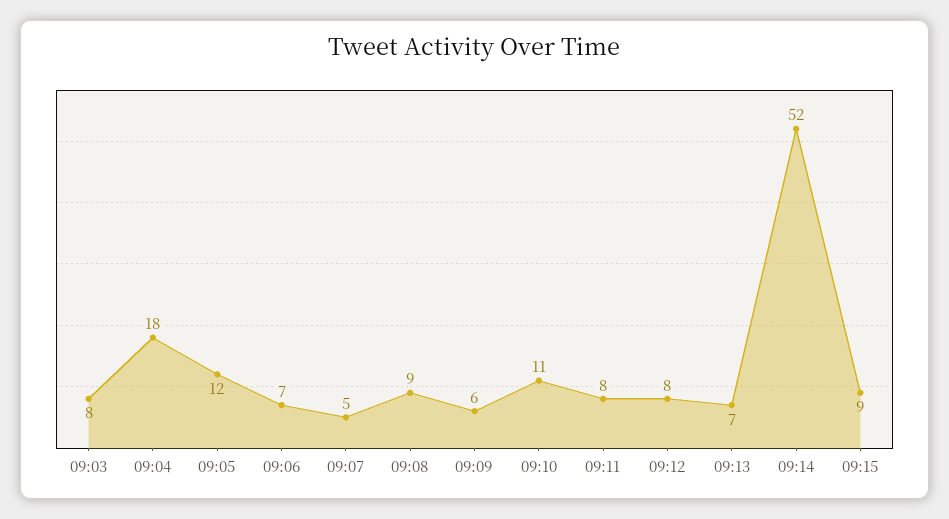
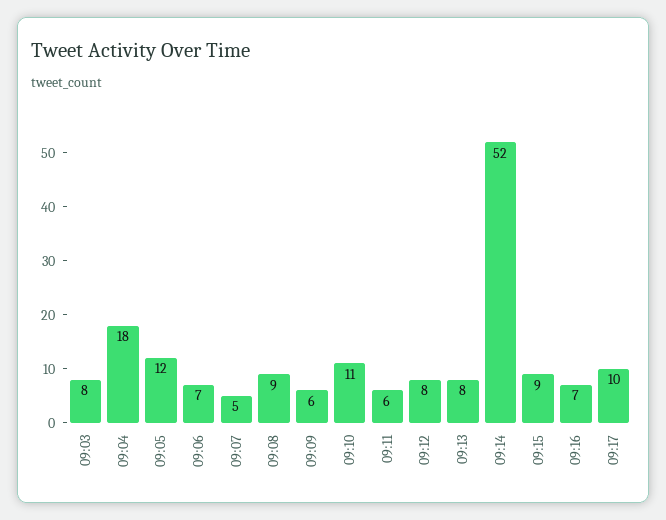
09:11: 8 -> 6
09:13: 7 -> 8
09:16: none -> 7
09:17: none -> 10

